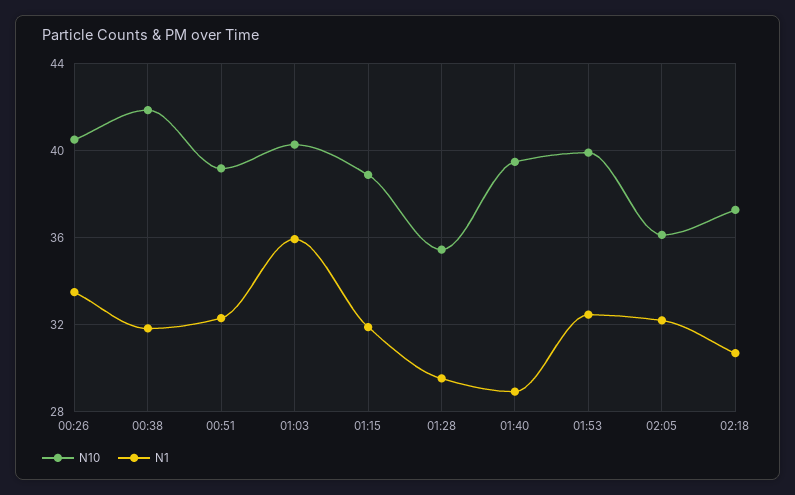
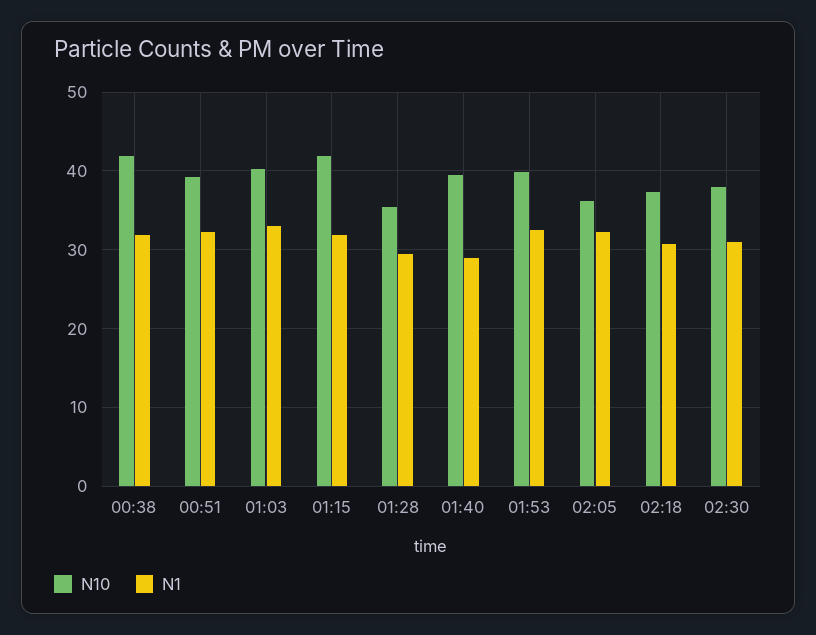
N10, 00:26: 40.5 -> none
N1, 00:26: 33.5 -> none
N1, 01:03: 36 -> 33
N10, 01:15: 39 -> 42
N10, 02:30: none -> 38
N1, 02:30: none -> 31

